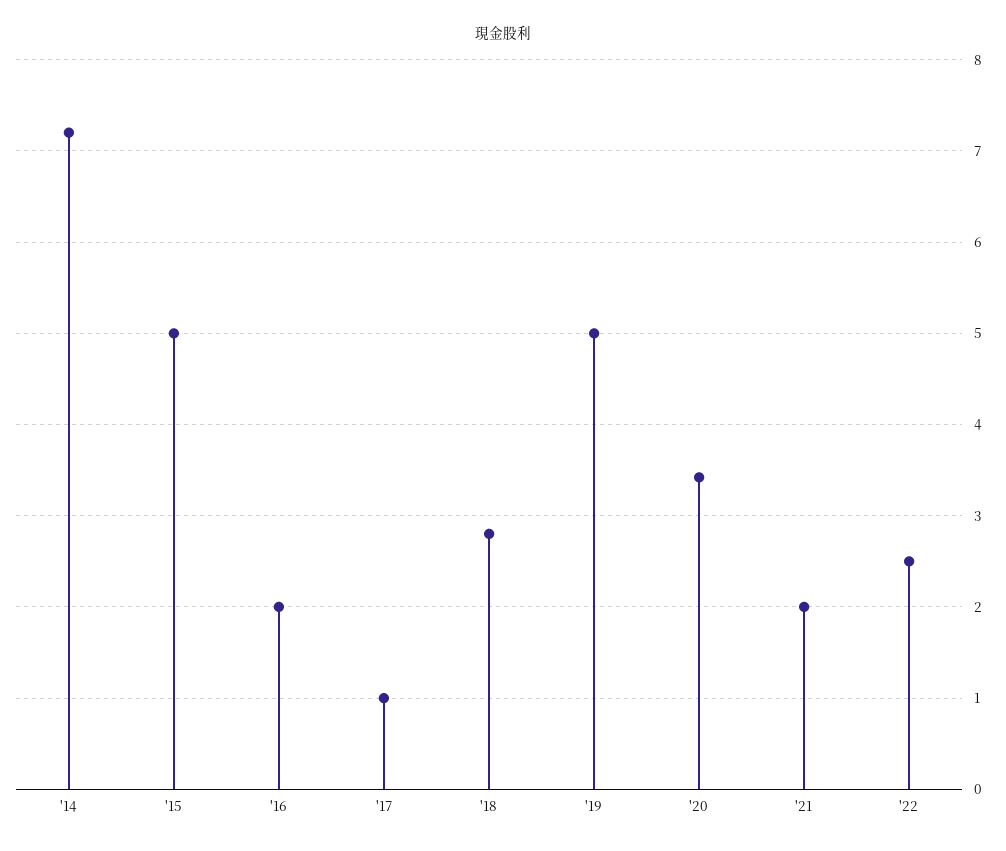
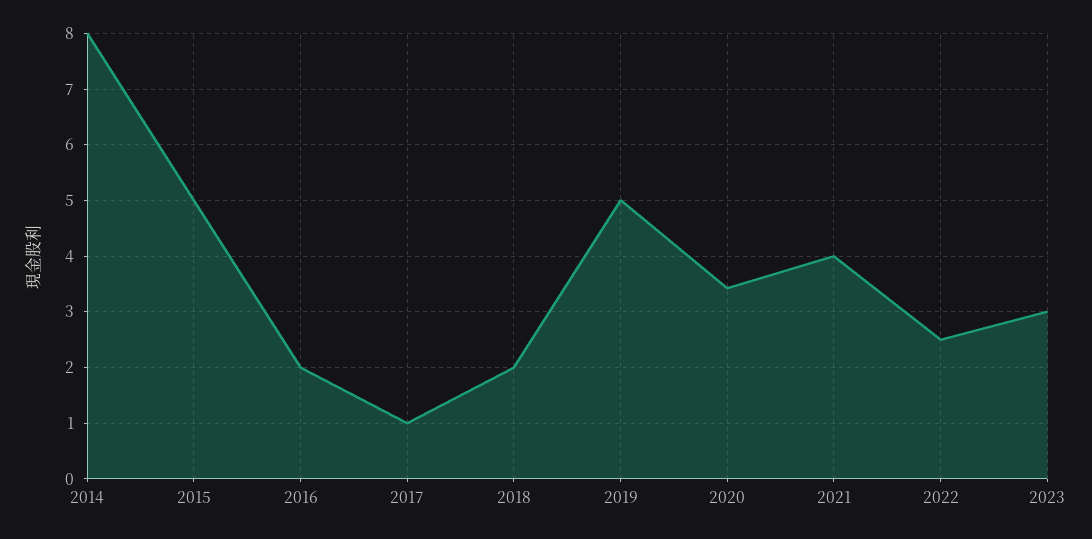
'14: 7.2 -> 8
'18: 2.8 -> 2
'21: 2 -> 4
2023: none -> 3

